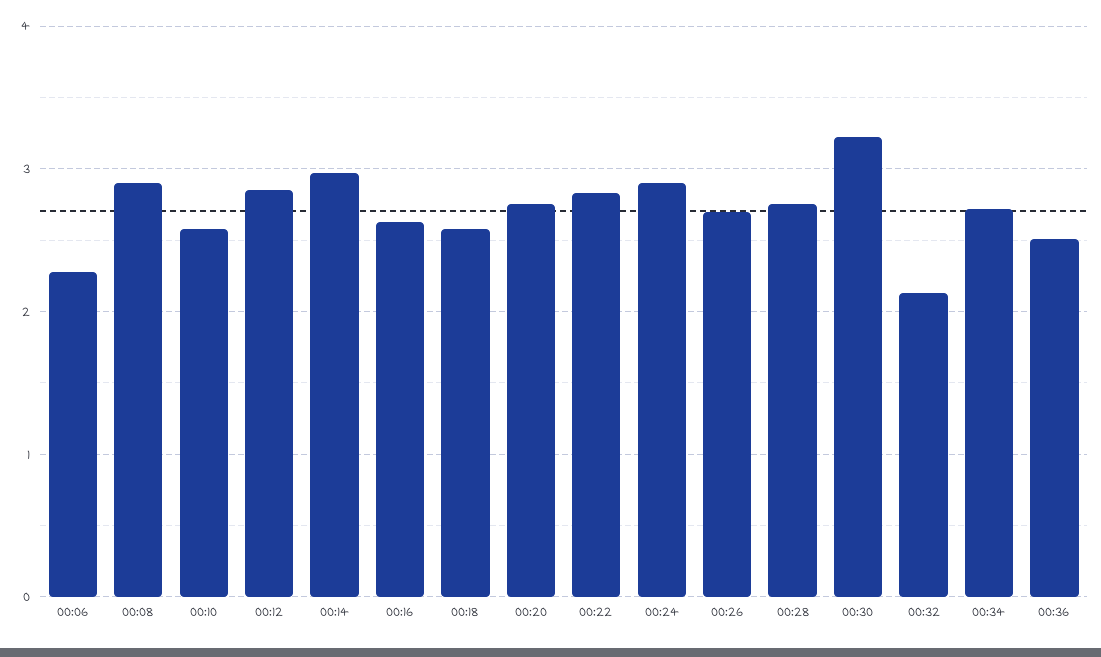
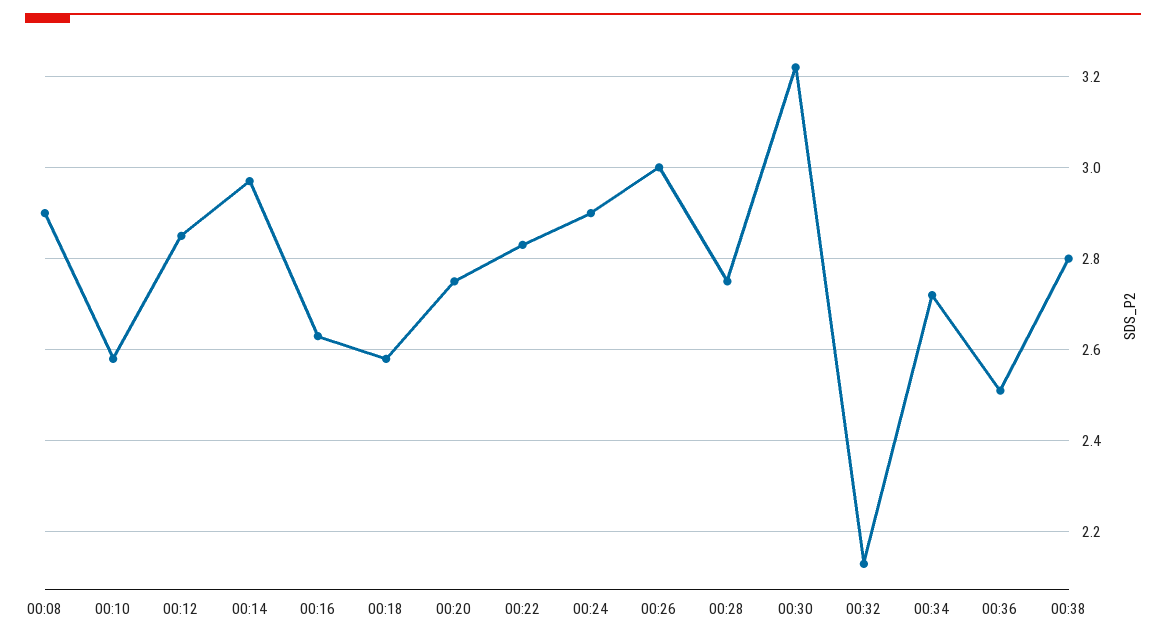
00:06: 2.3 -> none
00:26: 2.7 -> 3
00:38: none -> 2.8

